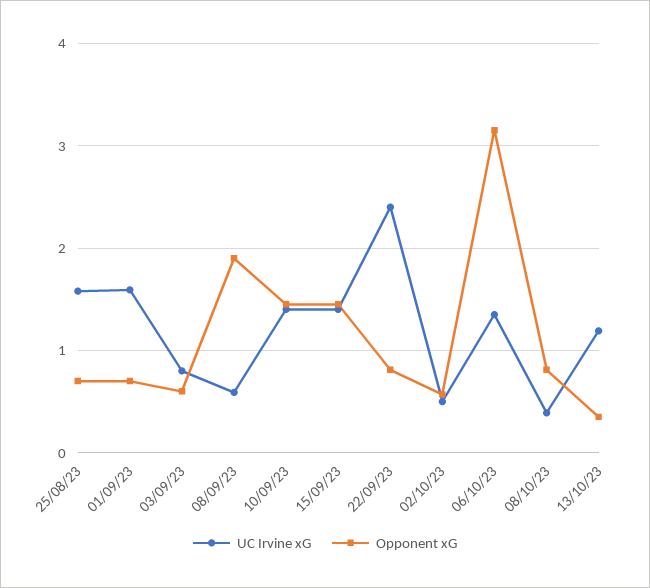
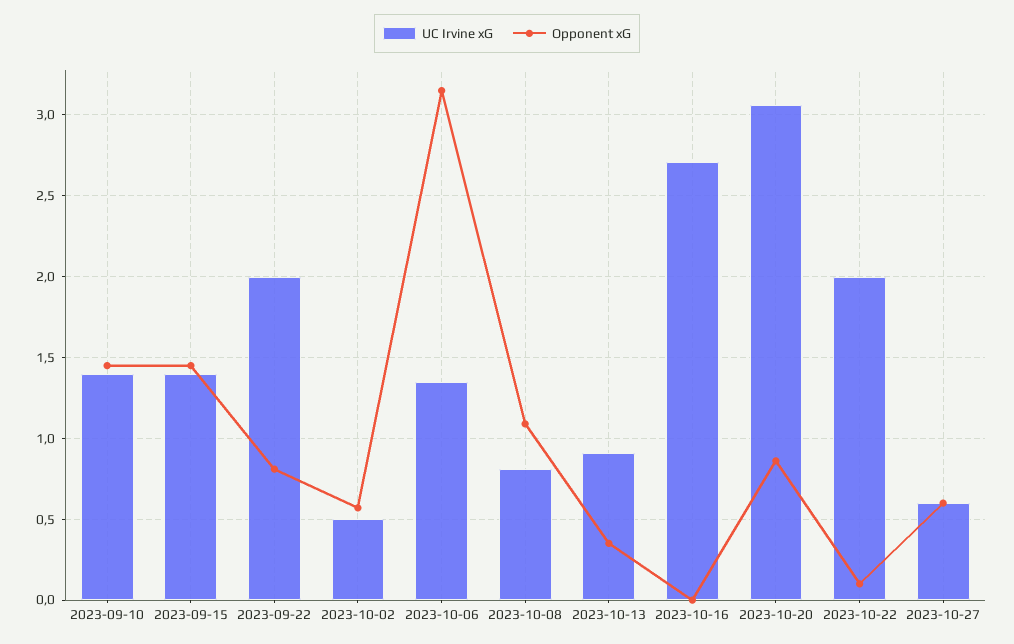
UC Irvine xG, 25/08/23: 1.6 -> none
Opponent xG, 25/08/23: 0.7 -> none
UC Irvine xG, 01/09/23: 1.6 -> none
Opponent xG, 01/09/23: 0.7 -> none
UC Irvine xG, 03/09/23: 0.8 -> none
Opponent xG, 03/09/23: 0.6 -> none
UC Irvine xG, 08/09/23: 0.6 -> none
Opponent xG, 08/09/23: 1.9 -> none
UC Irvine xG, 22/09/23: 2.4 -> 2
UC Irvine xG, 08/10/23: 0.4 -> 0.8
Opponent xG, 08/10/23: 0.8 -> 1.1
UC Irvine xG, 13/10/23: 1.2 -> 0.9
UC Irvine xG, 2023-10-16: none -> 2.7
Opponent xG, 2023-10-16: none -> 0
UC Irvine xG, 2023-10-20: none -> 3.05
Opponent xG, 2023-10-20: none -> 0.85
UC Irvine xG, 2023-10-22: none -> 2
Opponent xG, 2023-10-22: none -> 0.1
UC Irvine xG, 2023-10-27: none -> 0.6
Opponent xG, 2023-10-27: none -> 0.6

